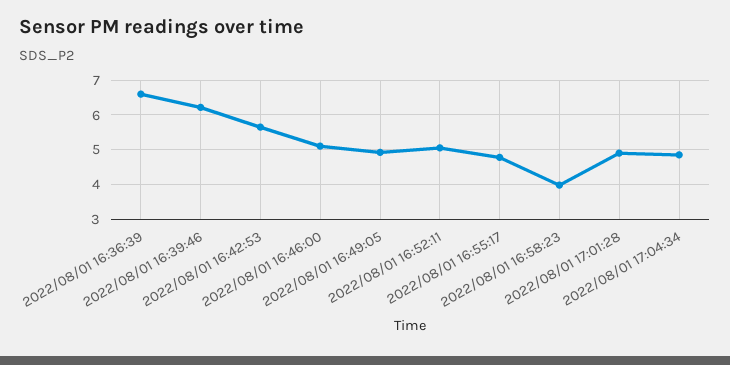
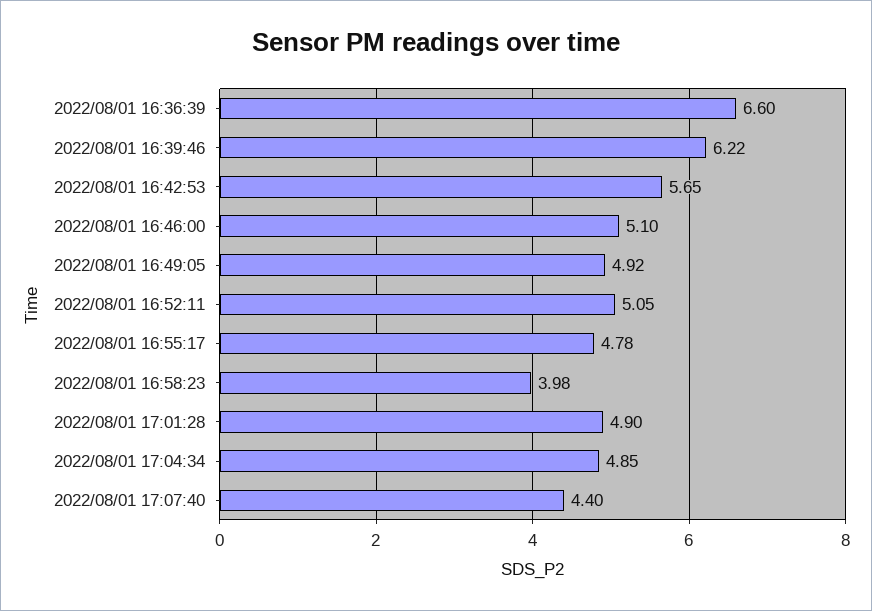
2022/08/01 17:07:40: none -> 4.4

